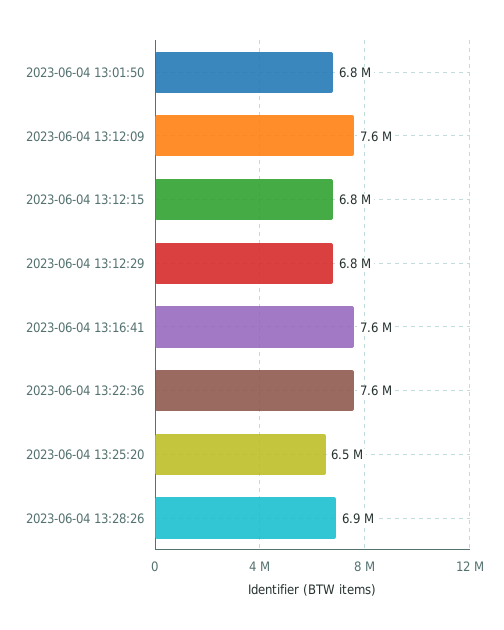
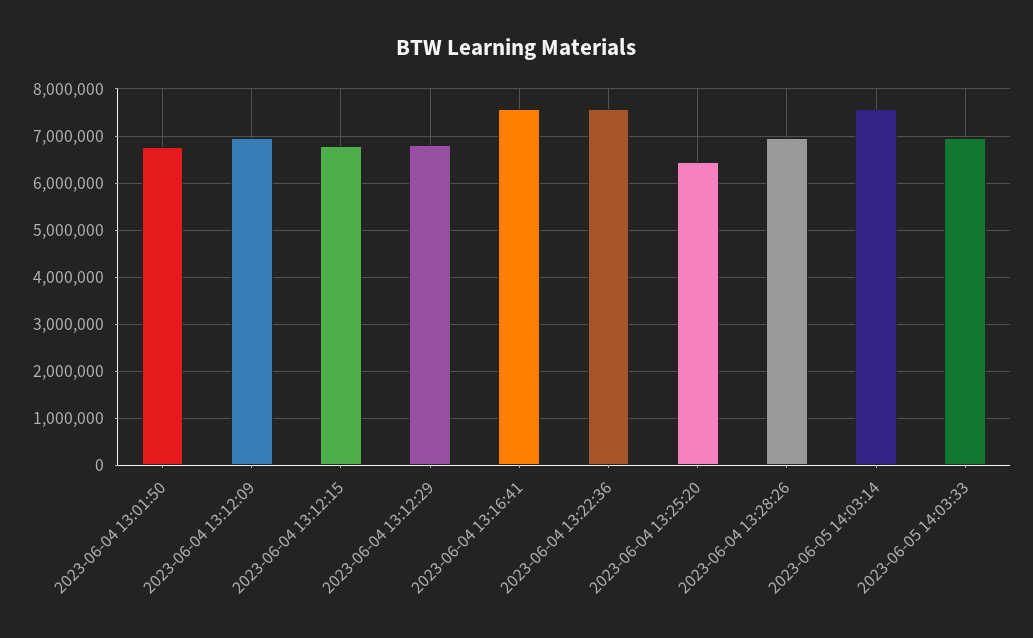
2023-06-04 13:12:09: 7600000 -> 7000000
2023-06-05 14:03:14: none -> 7600000
2023-06-05 14:03:33: none -> 7000000

